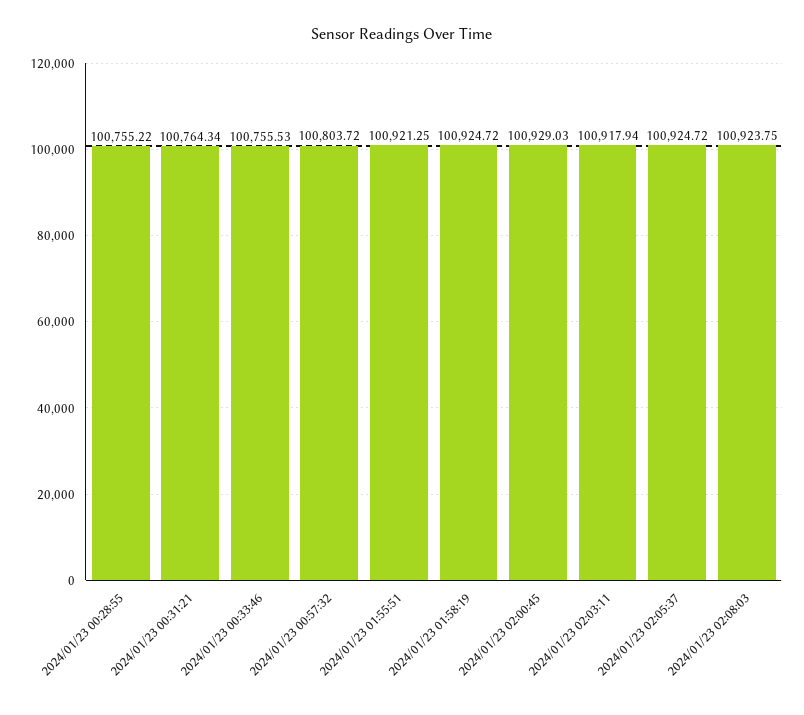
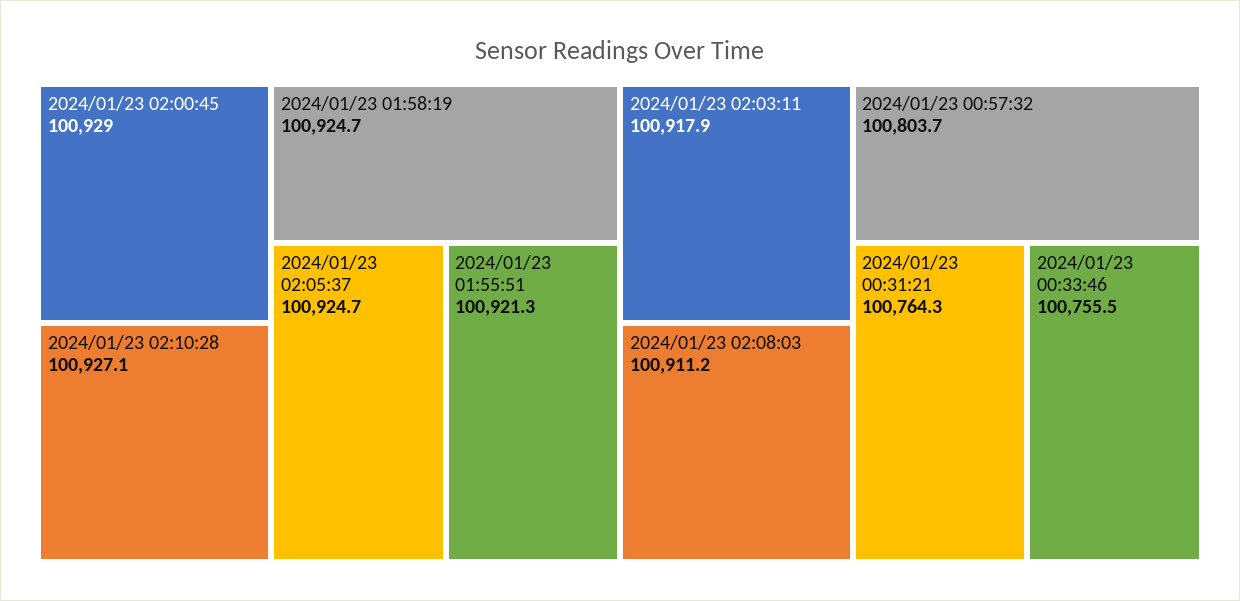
2024/01/23 00:28:55: 100755.22 -> none
2024/01/23 02:08:03: 100923.75 -> 100911.2
2024/01/23 02:10:28: none -> 100927.1

